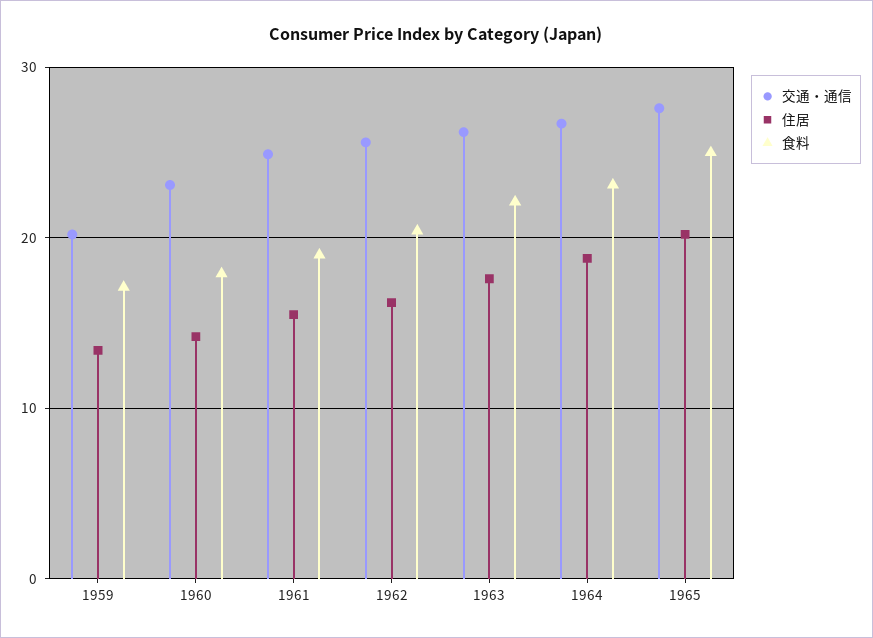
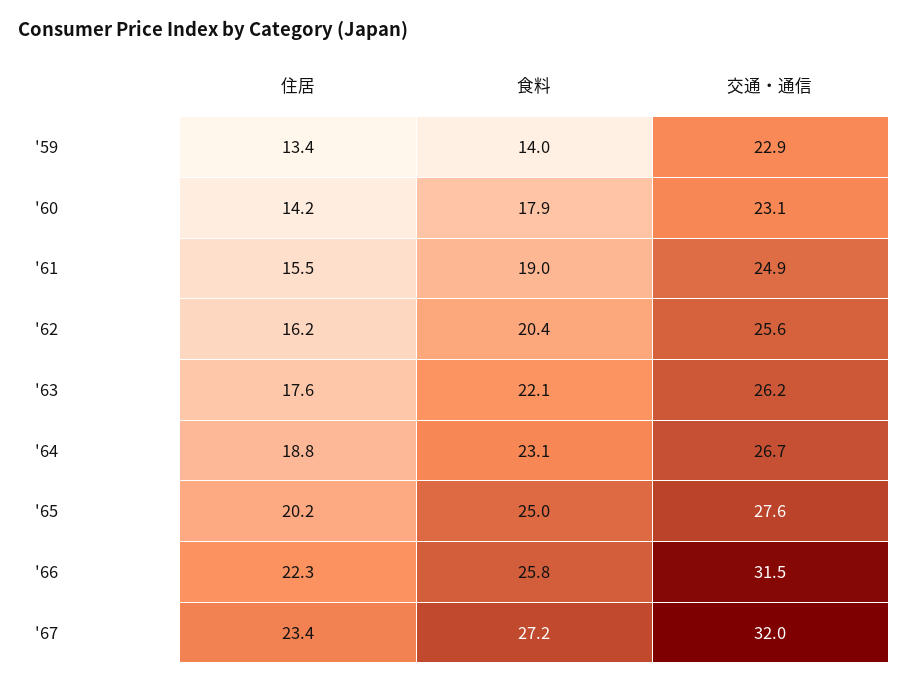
交通・通信, 1959: 20 -> 22.9
食料, 1959: 17 -> 14
住居, '66: none -> 22.3
食料, '66: none -> 25.8
交通・通信, '66: none -> 31.5
住居, '67: none -> 23.4
食料, '67: none -> 27.2
交通・通信, '67: none -> 32

